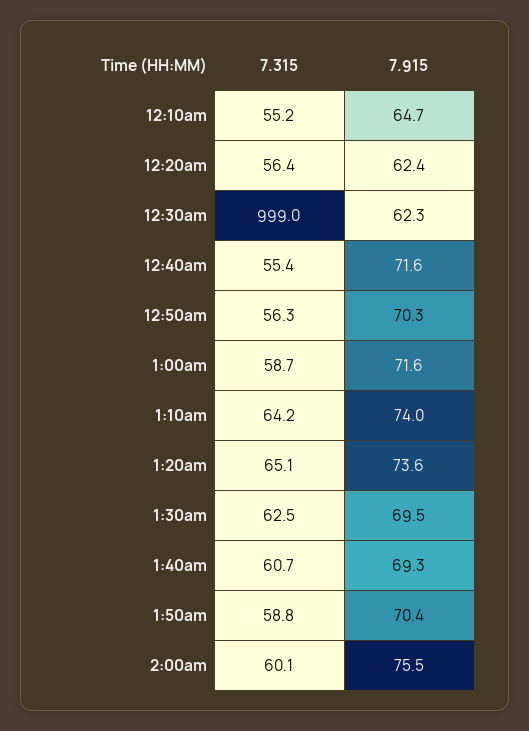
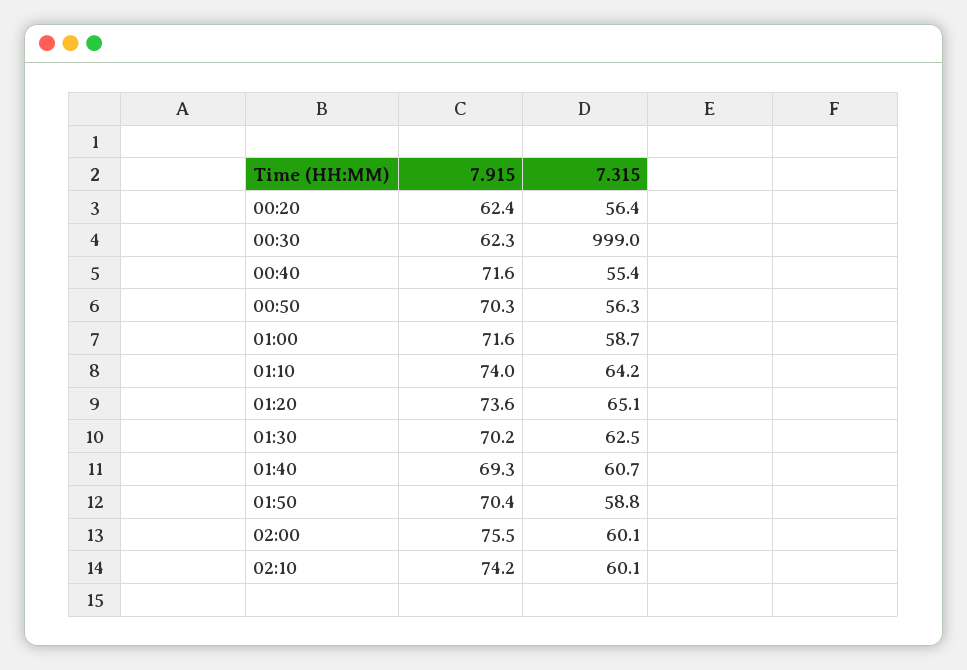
7.315, 12:10am: 55.2 -> none
7.915, 12:10am: 64.7 -> none
7.915, 1:30am: 69.5 -> 70.2
7.915, 02:10: none -> 74.2
7.315, 02:10: none -> 60.1

